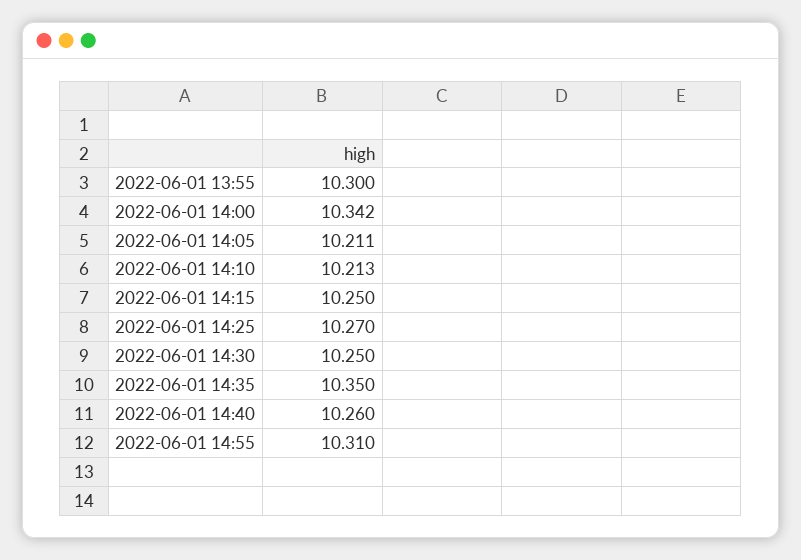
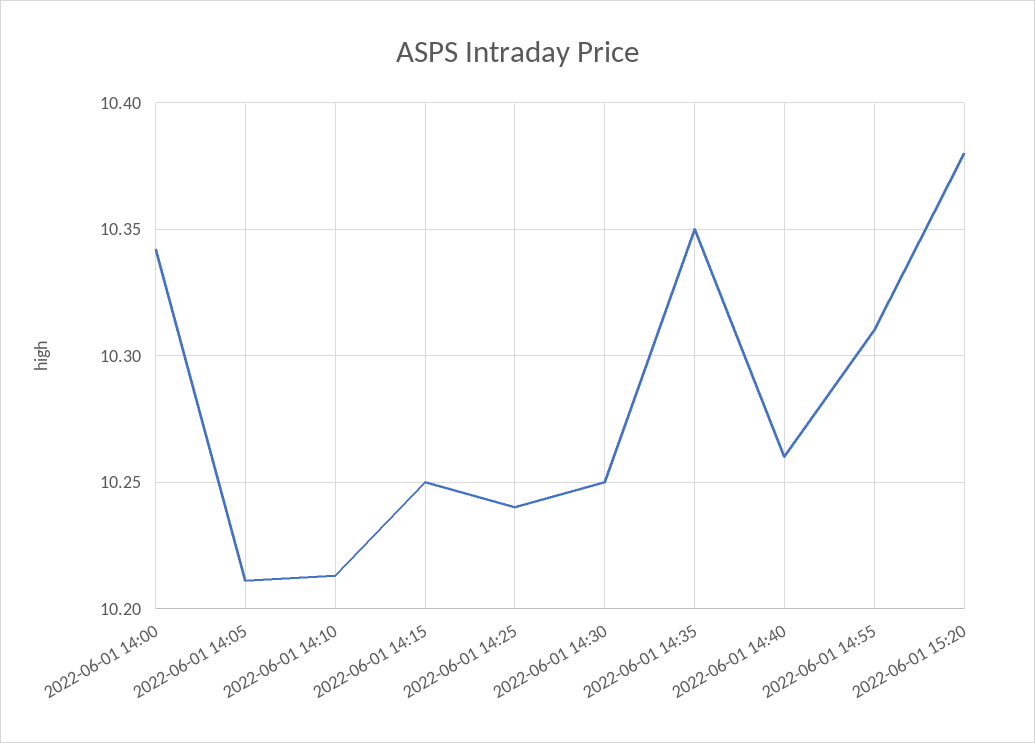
2022-06-01 13:55: 10.3 -> none
2022-06-01 14:25: 10.27 -> 10.24
2022-06-01 15:20: none -> 10.38

